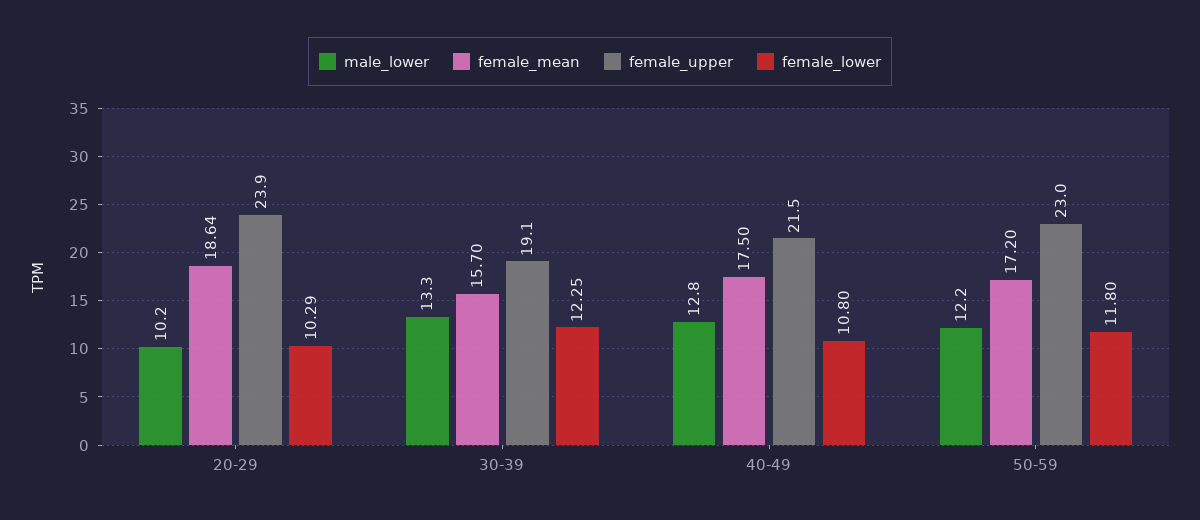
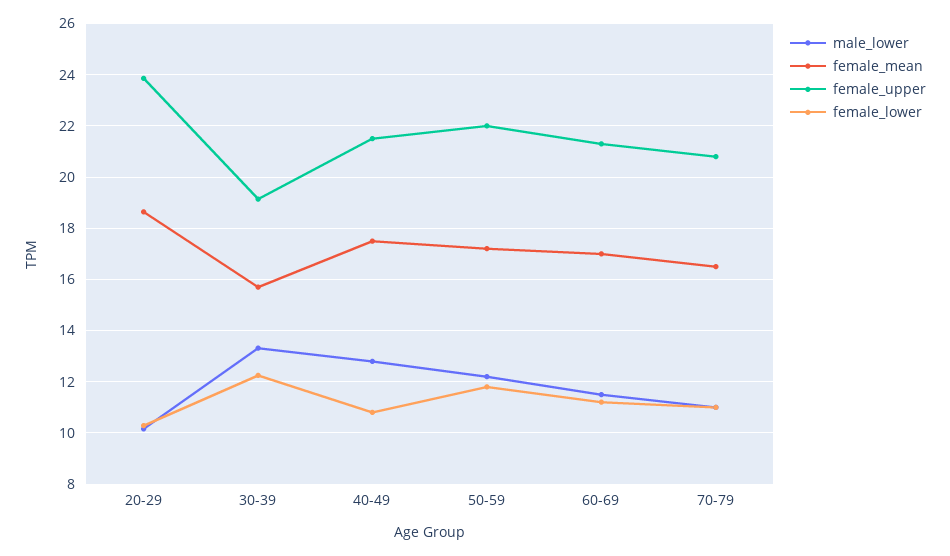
female_upper, 50-59: 23 -> 22
male_lower, 60-69: none -> 11.5
female_mean, 60-69: none -> 17
female_upper, 60-69: none -> 21.25
female_lower, 60-69: none -> 11.25
male_lower, 70-79: none -> 11
female_mean, 70-79: none -> 16.5
female_upper, 70-79: none -> 20.75
female_lower, 70-79: none -> 11

